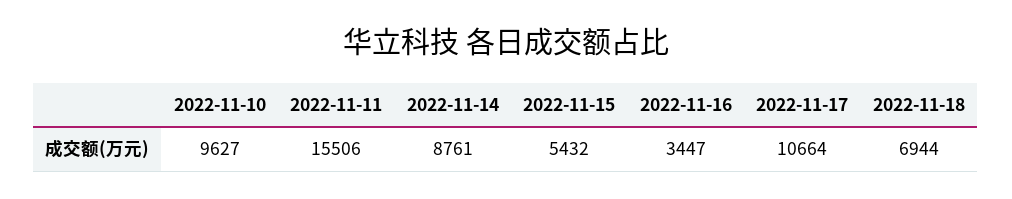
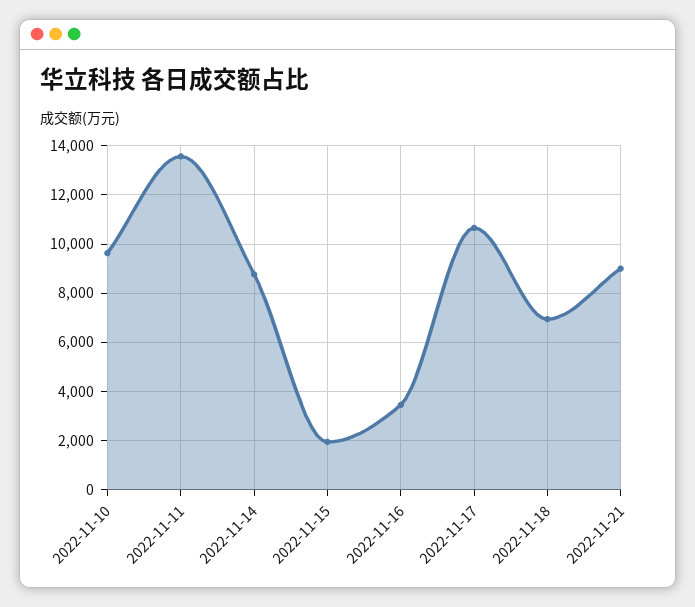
2022-11-11: 15506 -> 13500
2022-11-15: 5432 -> 2000
2022-11-21: none -> 9000

